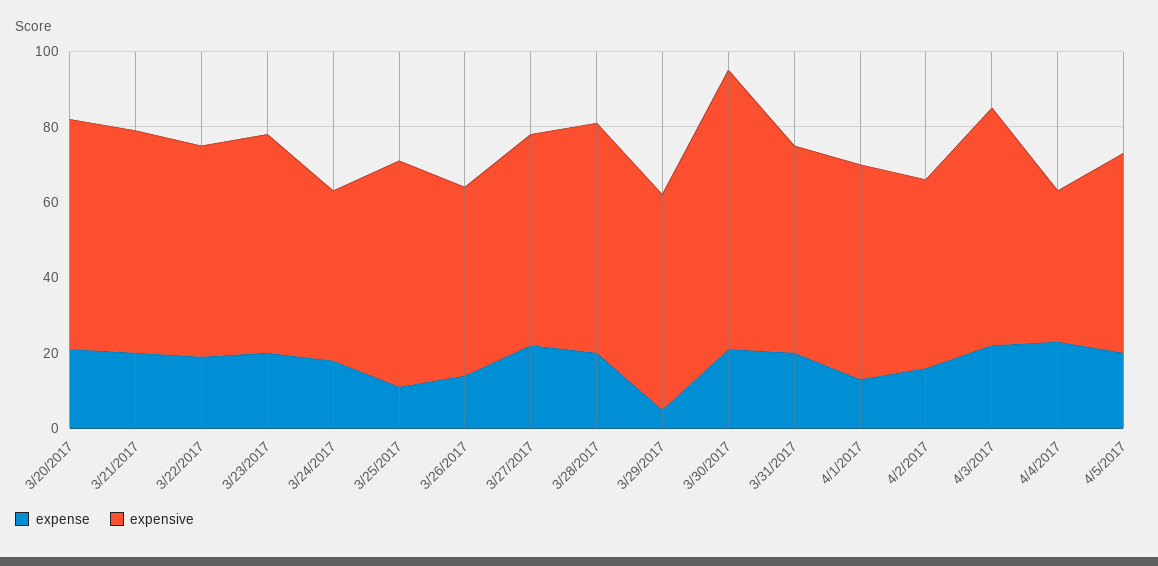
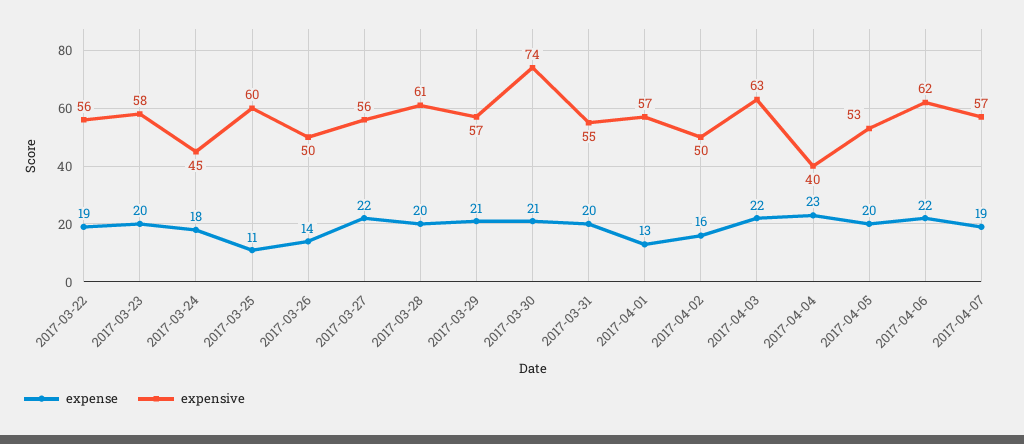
expense, 3/20/2017: 20 -> none
expensive, 3/20/2017: 60 -> none
expense, 3/21/2017: 20 -> none
expensive, 3/21/2017: 60 -> none
expense, 3/29/2017: 5 -> 21
expense, 2017-04-06: none -> 22
expensive, 2017-04-06: none -> 62
expense, 2017-04-07: none -> 19
expensive, 2017-04-07: none -> 57

